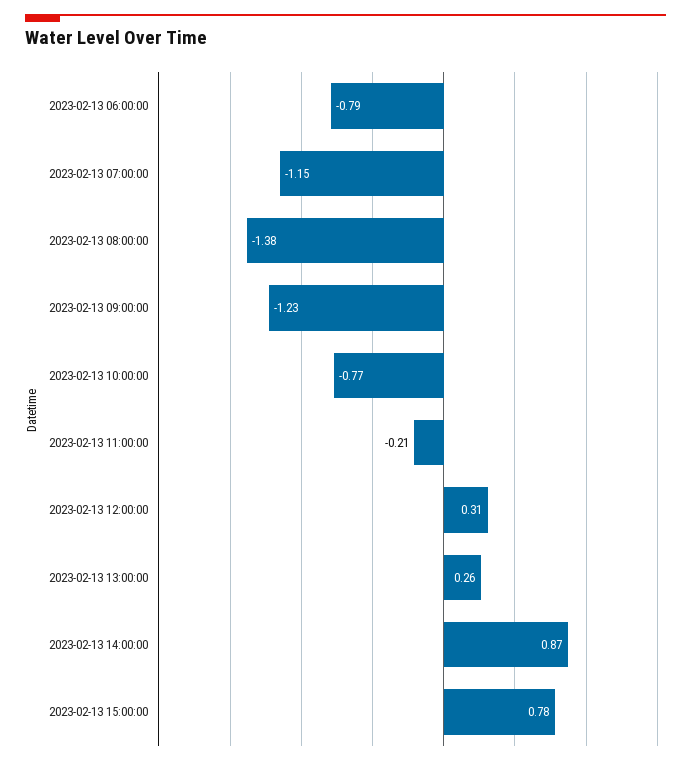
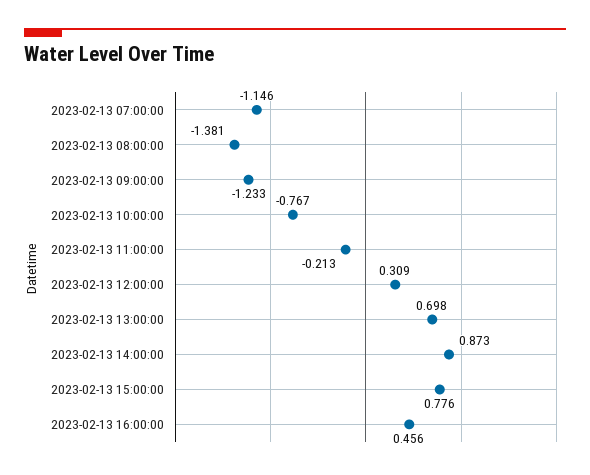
2023-02-13 06:00:00: -0.79 -> none
2023-02-13 13:00:00: 0.26 -> 0.698
2023-02-13 16:00:00: none -> 0.456

